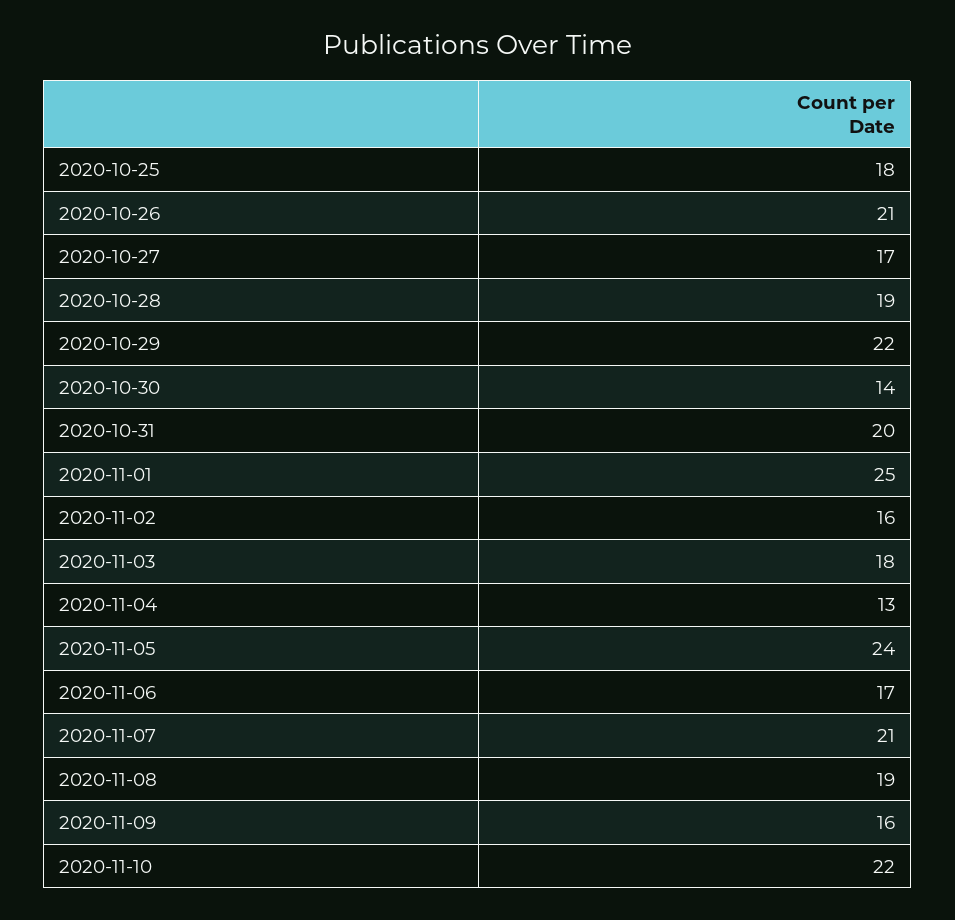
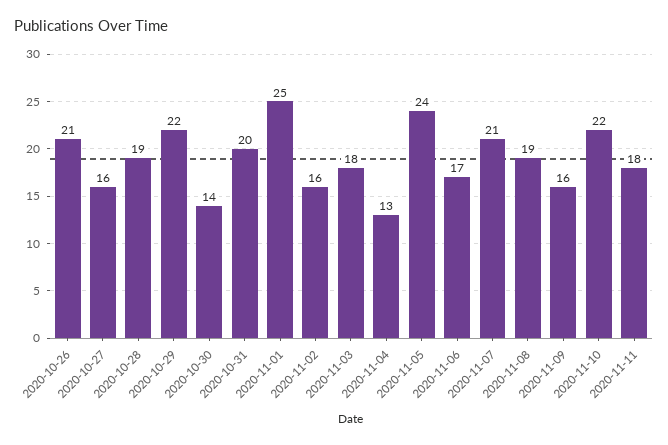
2020-10-25: 18 -> none
2020-10-27: 17 -> 16
2020-11-11: none -> 18

